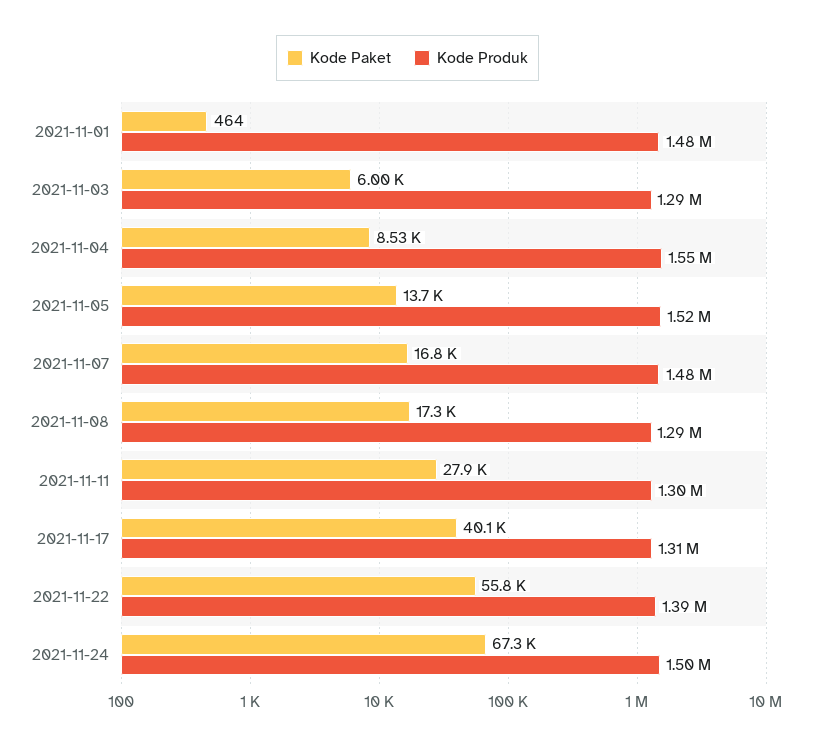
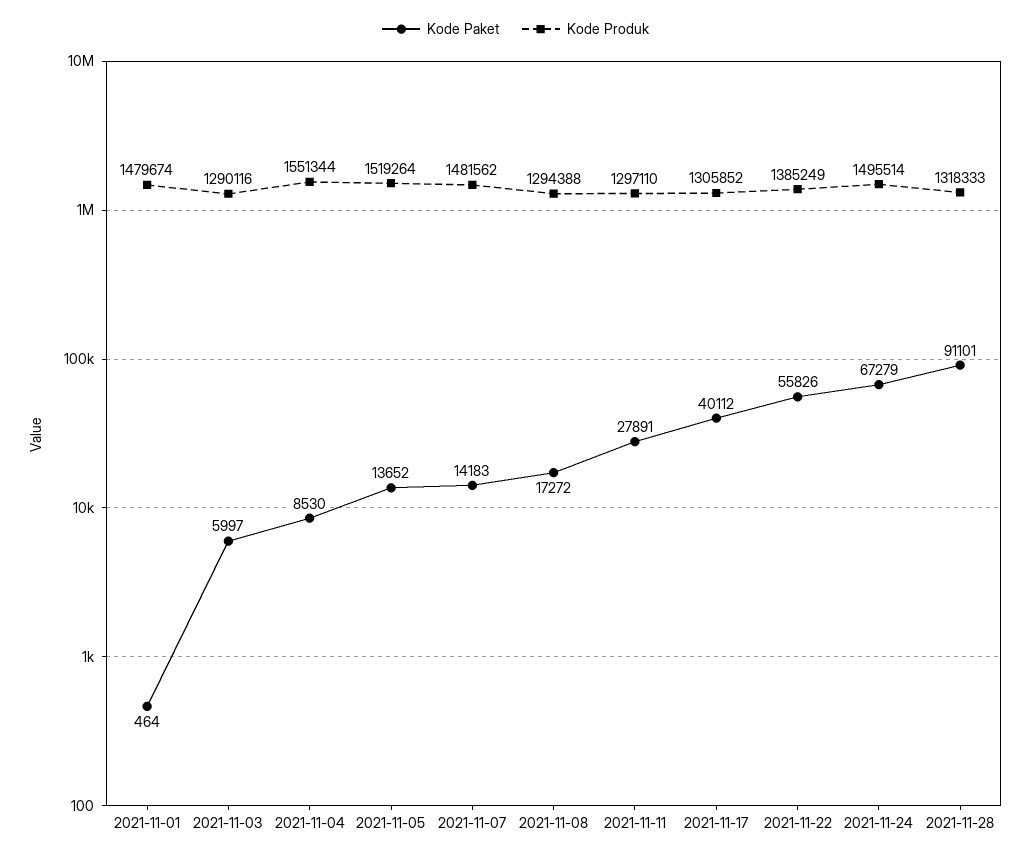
Kode Paket, 2021-11-07: 16800 -> 14183
Kode Paket, 2021-11-28: none -> 91101
Kode Produk, 2021-11-28: none -> 1318333

